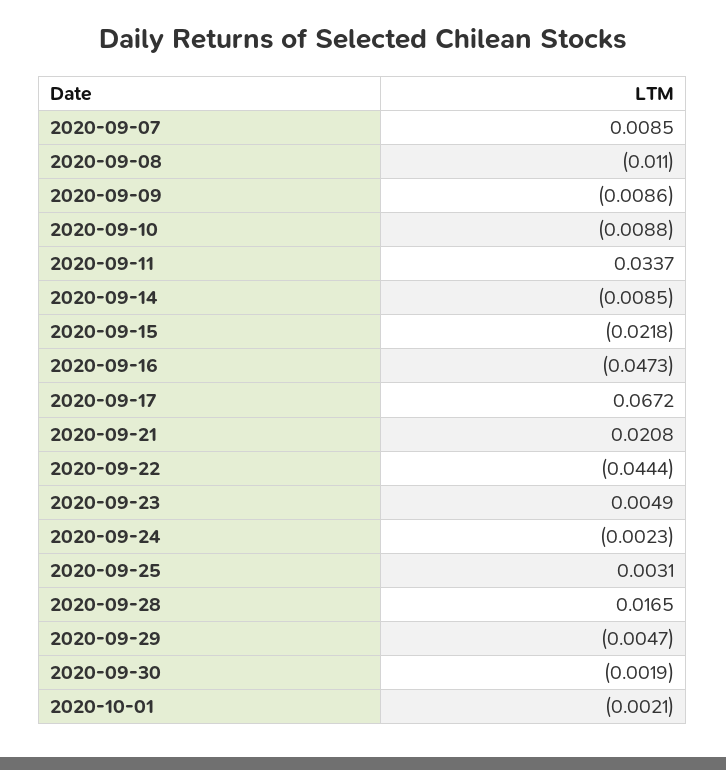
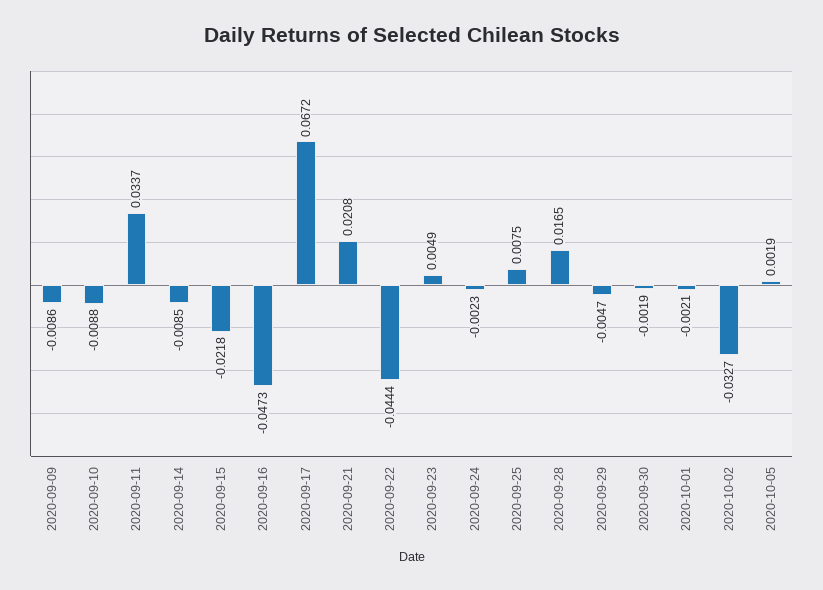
2020-09-07: 0.0085 -> none
2020-09-08: -0.011 -> none
2020-09-25: 0.0031 -> 0.0075
2020-10-02: none -> -0.0327
2020-10-05: none -> 0.0019

